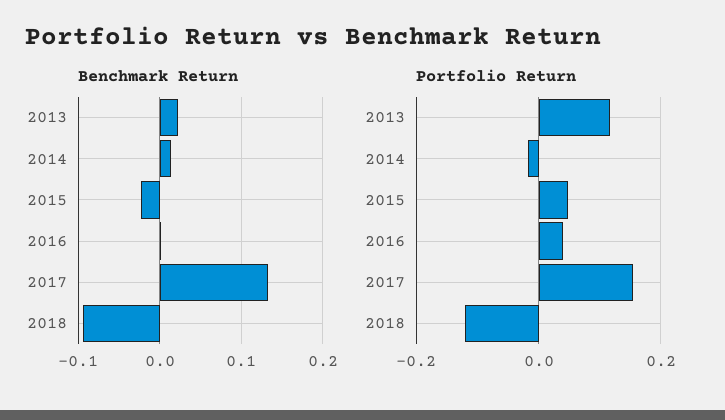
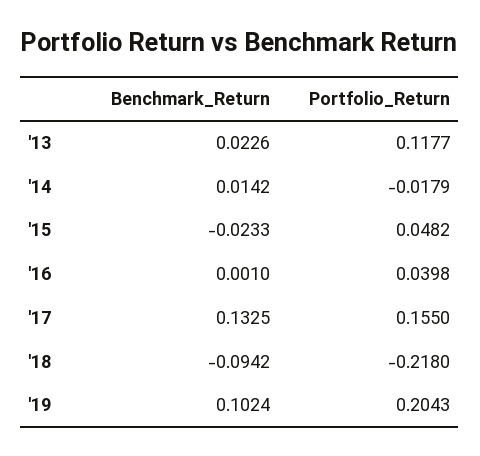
Portfolio Return, 2018: -0.12 -> -0.218
Benchmark Return, '19: none -> 0.1024
Portfolio Return, '19: none -> 0.2043

